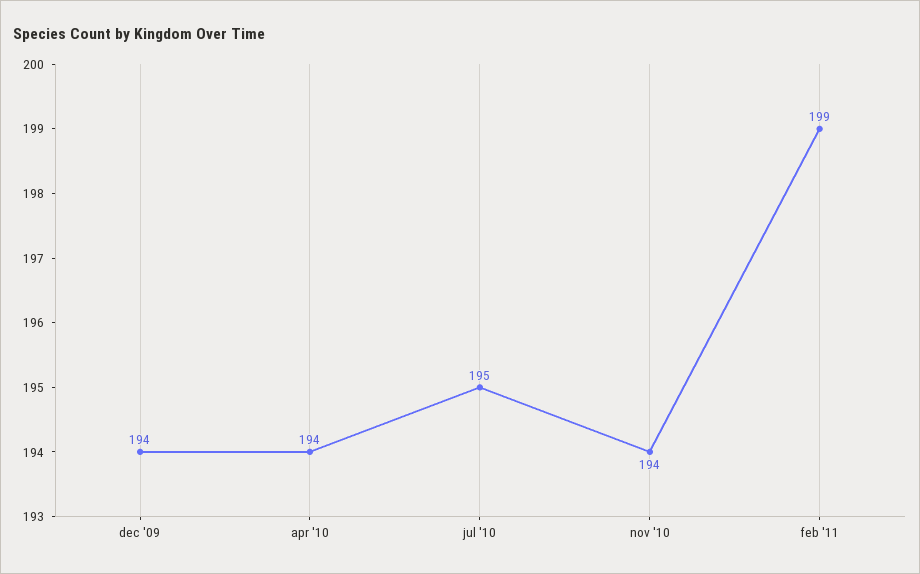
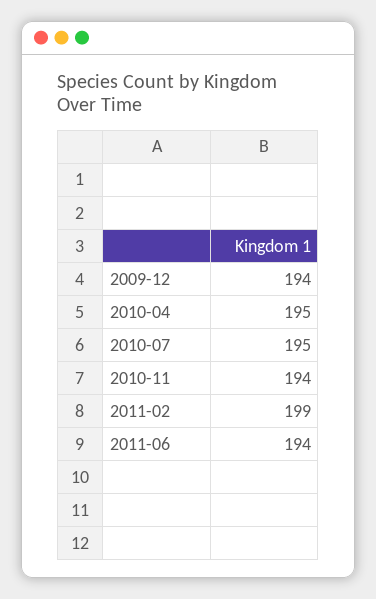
apr '10: 194 -> 195
2011-06: none -> 194

